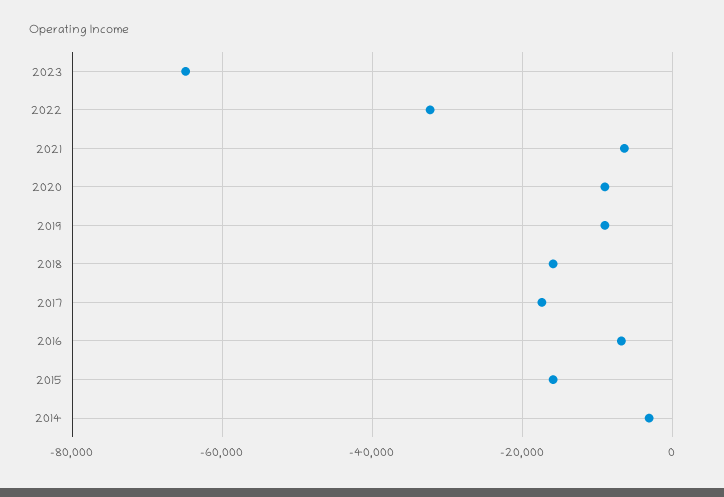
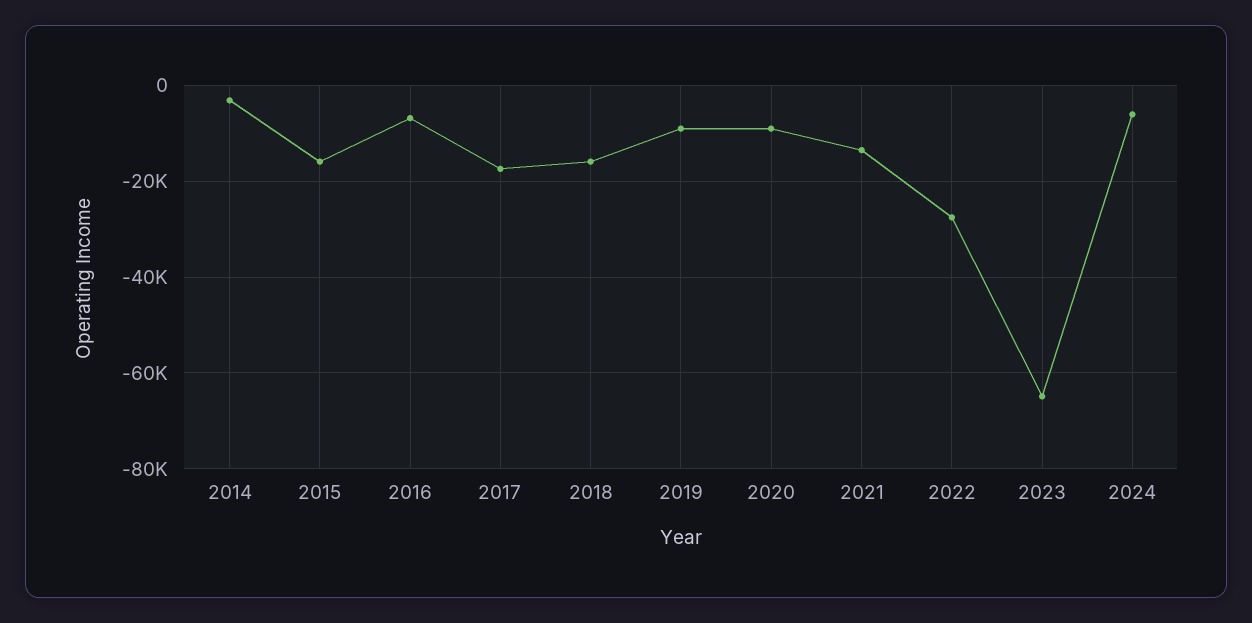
2022: -32000 -> -28000
2021: -6000 -> -14000
2024: none -> -6000

